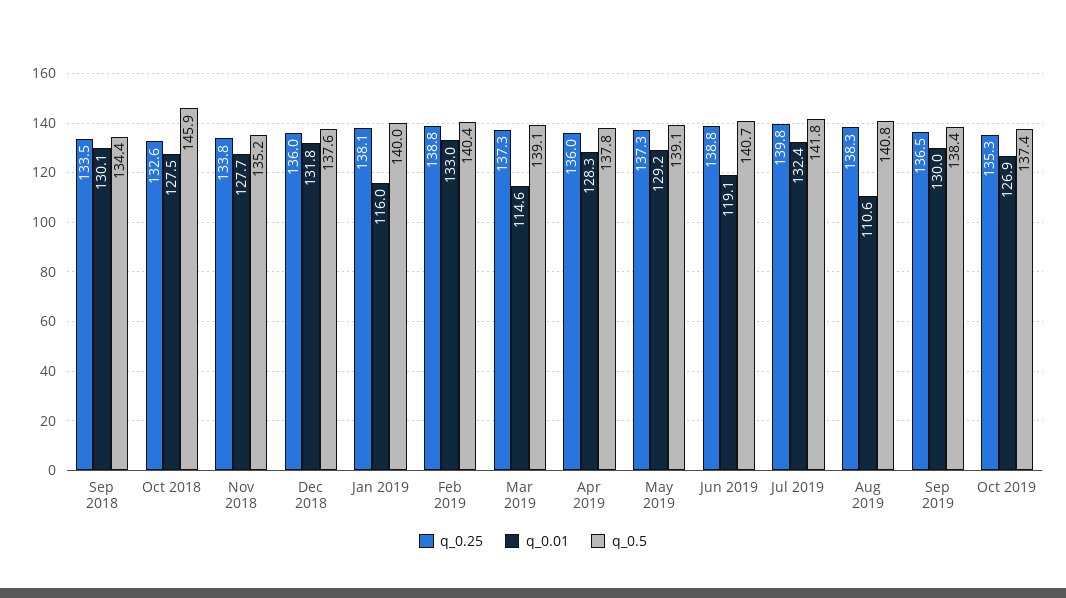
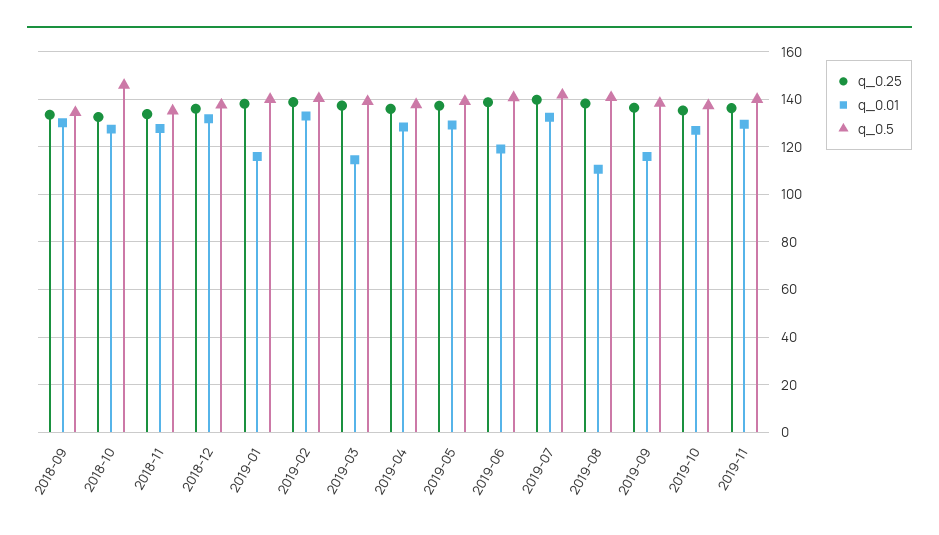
q_0.01, Sep 2019: 130 -> 115
q_0.25, 2019-11: none -> 135
q_0.01, 2019-11: none -> 130
q_0.5, 2019-11: none -> 140

